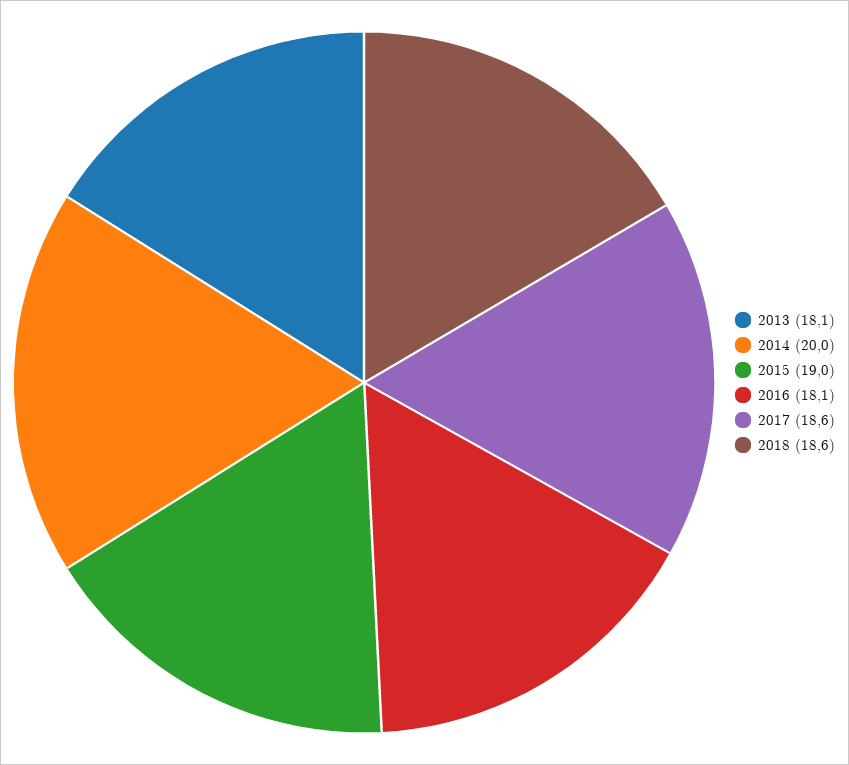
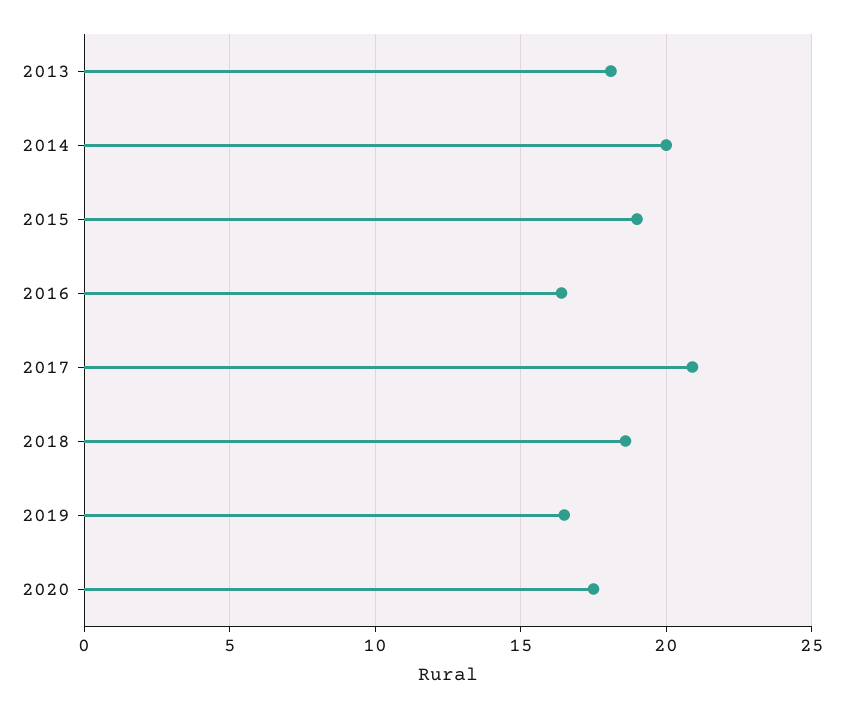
2016: 18.1 -> 16.5
2017: 18.6 -> 21
2019: none -> 16.5
2020: none -> 17.5

